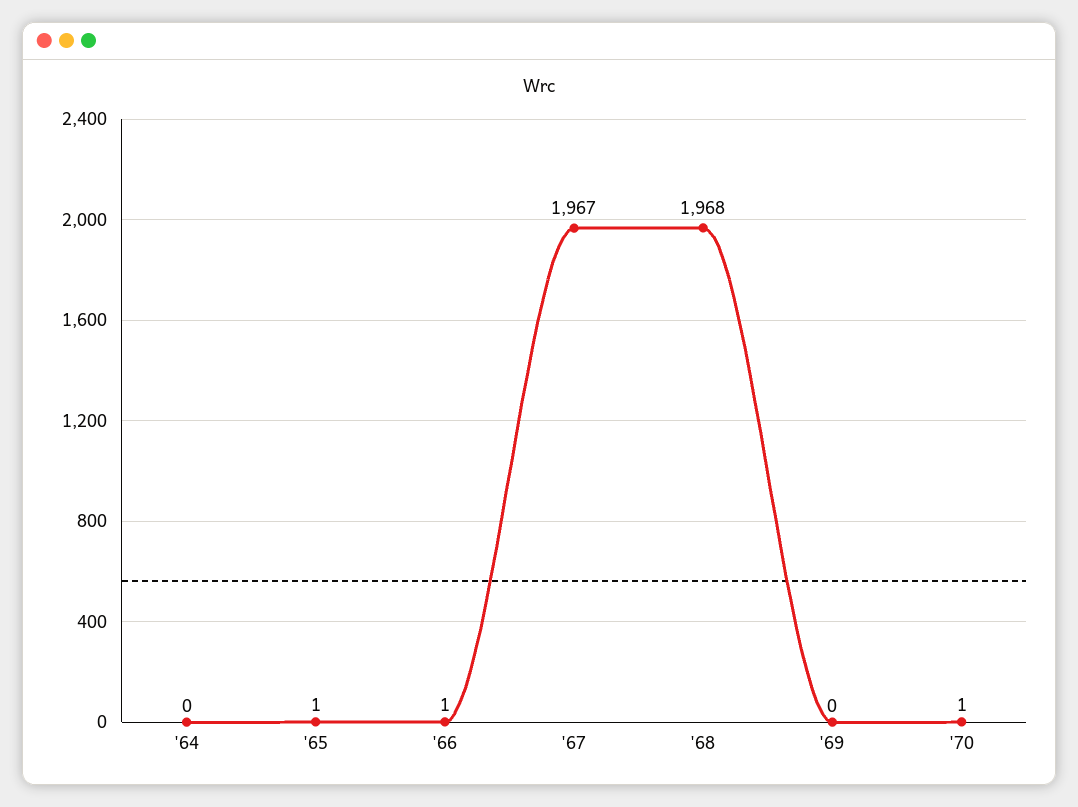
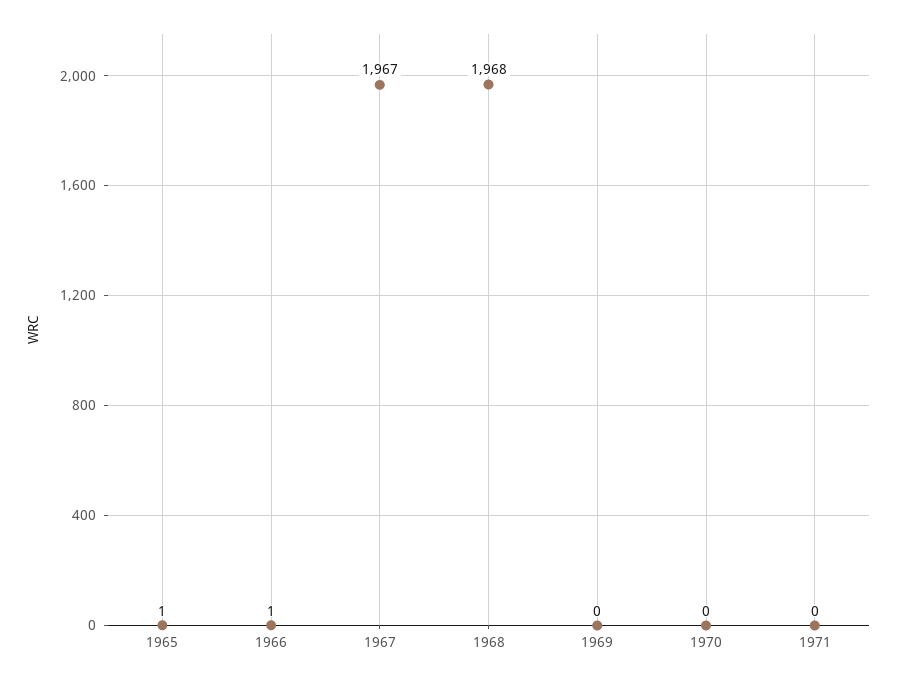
'64: 0 -> none
'70: 1 -> 0
1971: none -> 0

